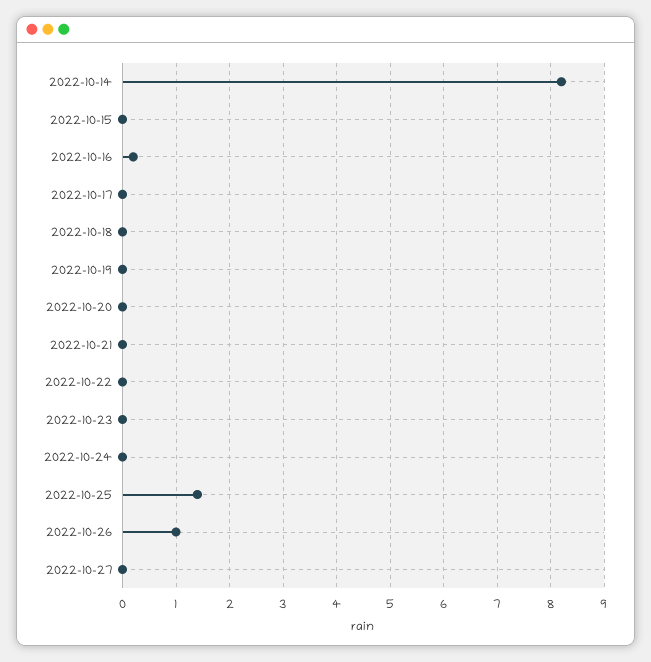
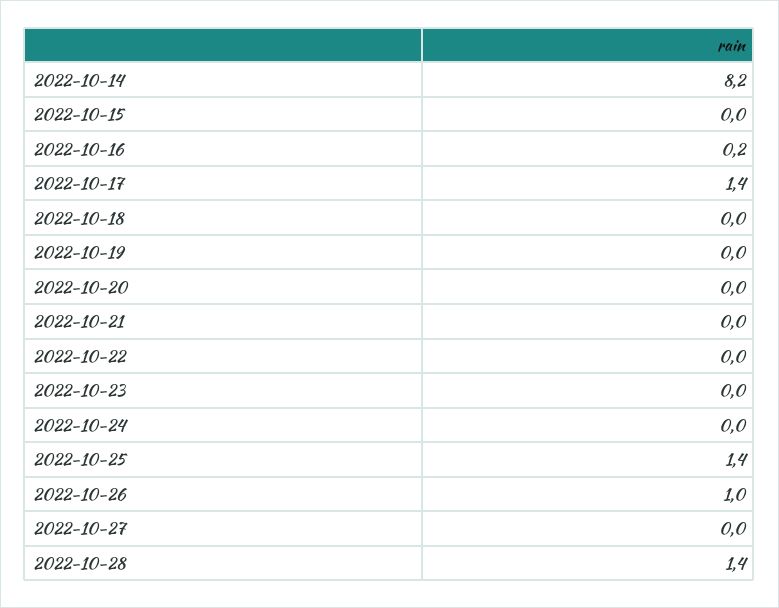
2022-10-17: 0 -> 1.4
2022-10-28: none -> 1.4

